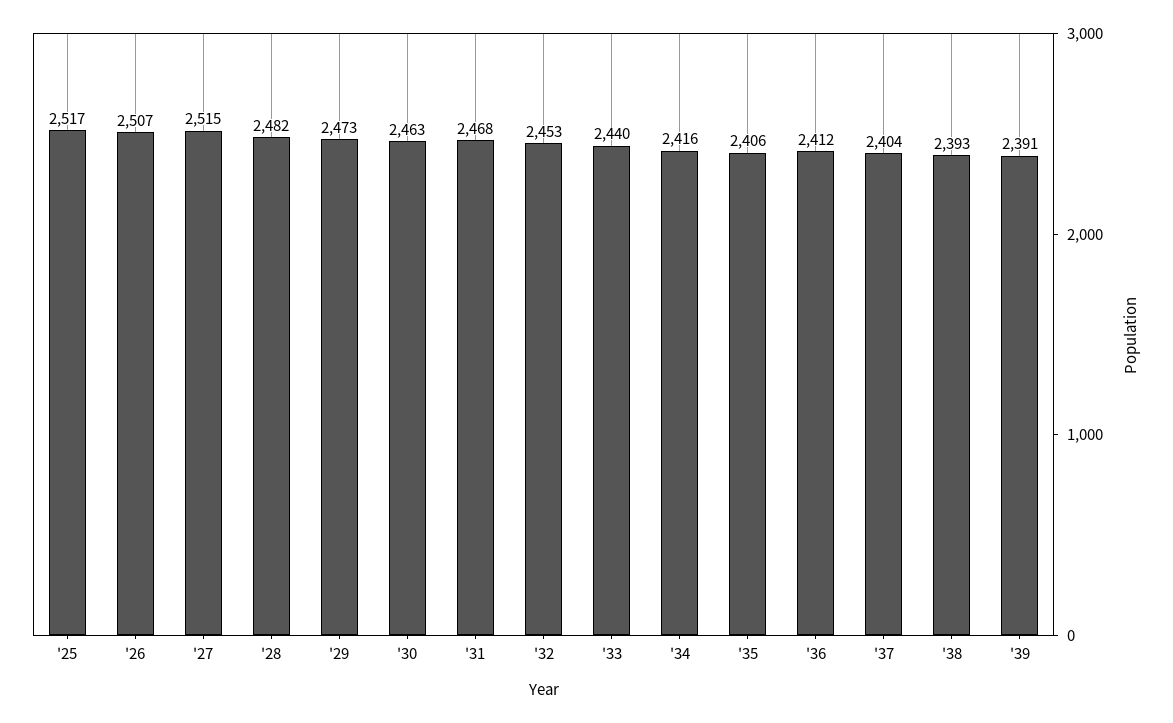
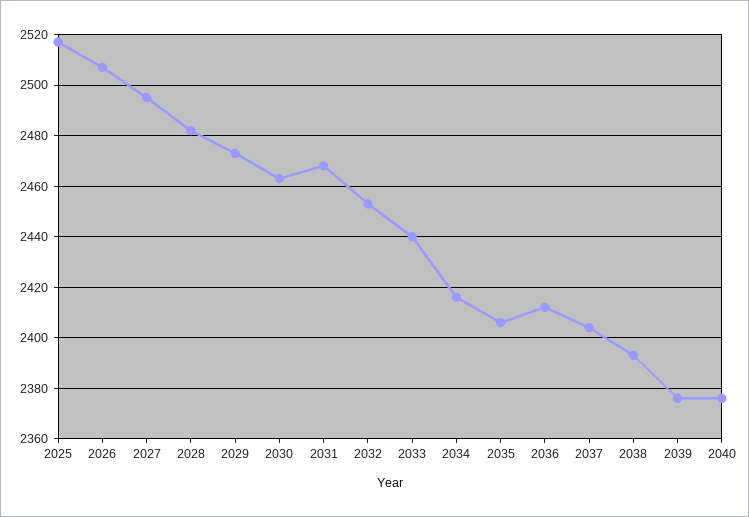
'27: 2515 -> 2495
'39: 2391 -> 2375
2040: none -> 2375

